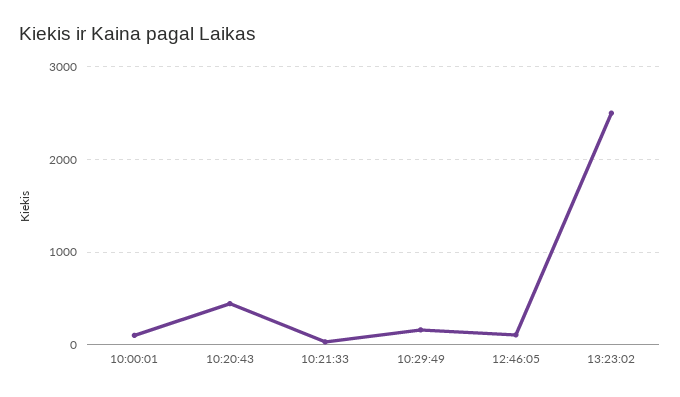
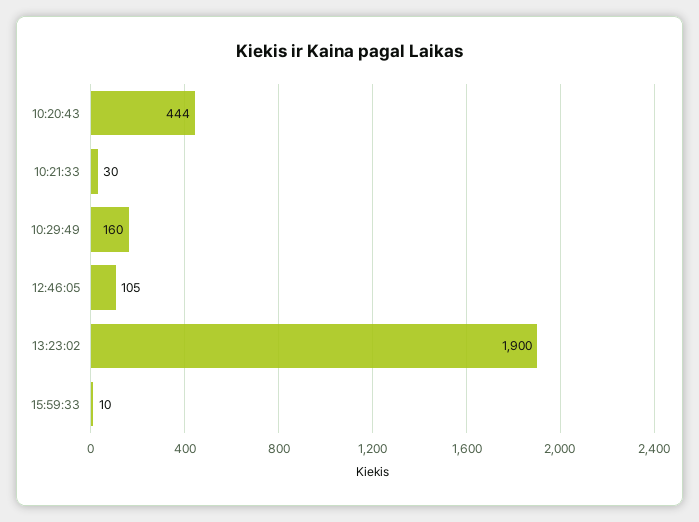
10:00:01: 100 -> none
13:23:02: 2500 -> 1900
15:59:33: none -> 10

